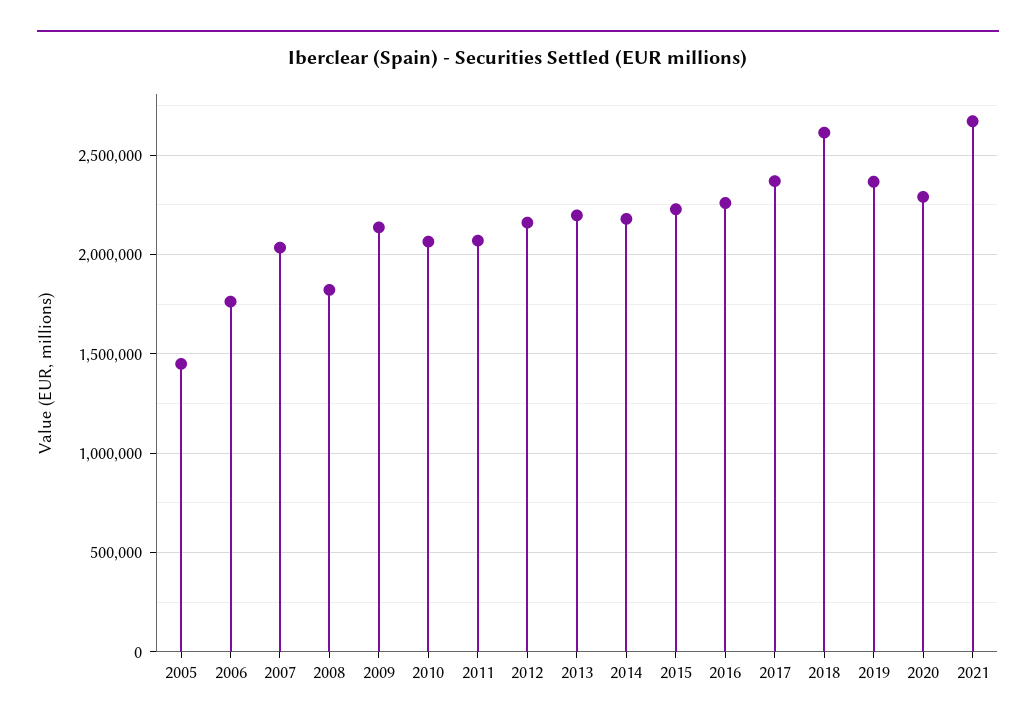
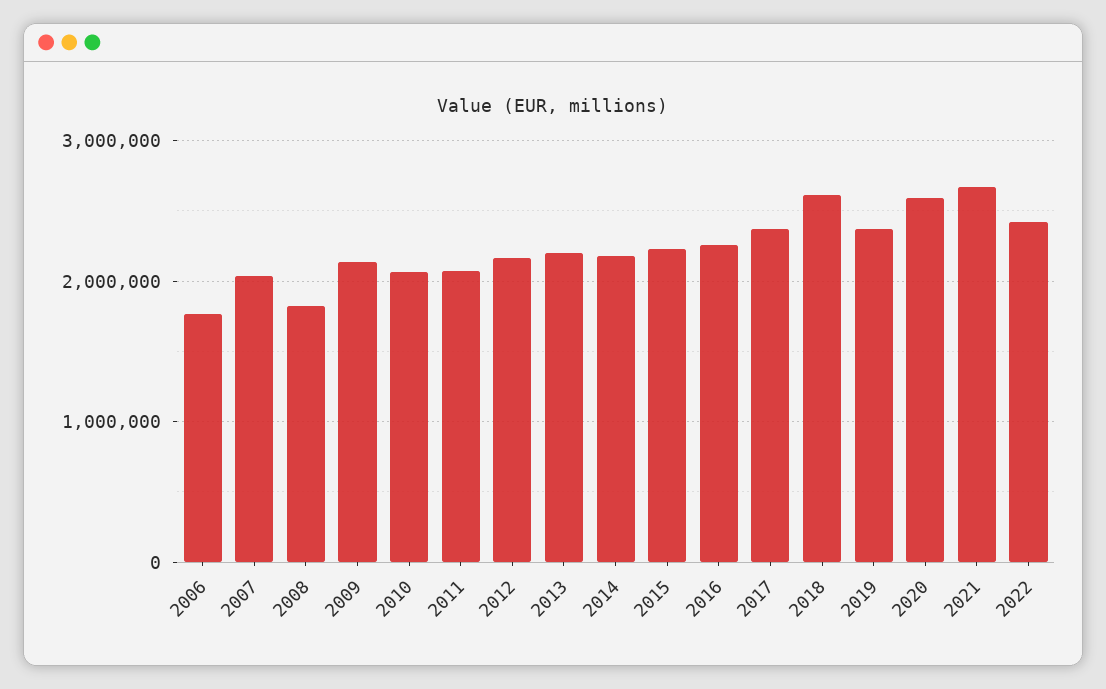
2005: 1450000 -> none
2020: 2300000 -> 2600000
2022: none -> 2400000

